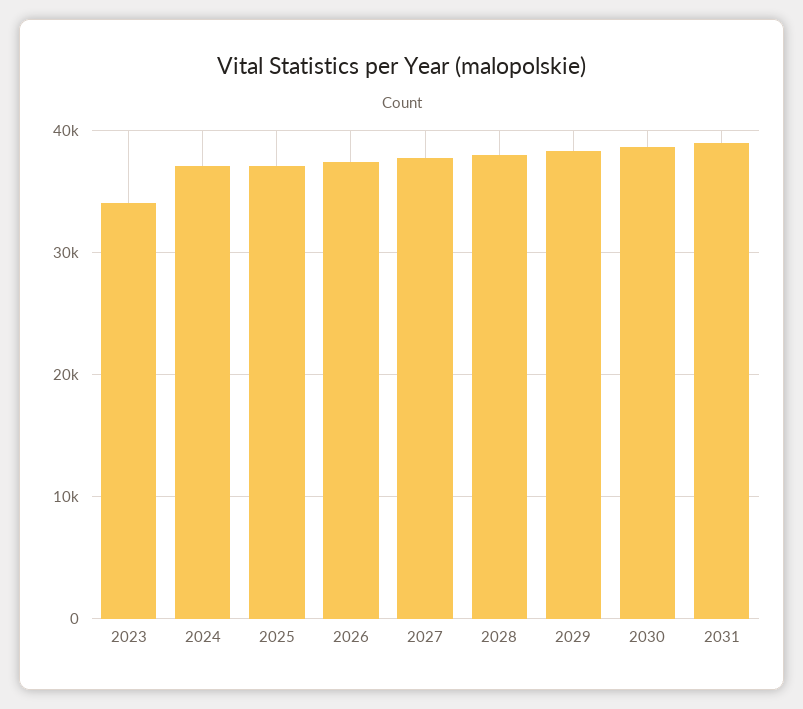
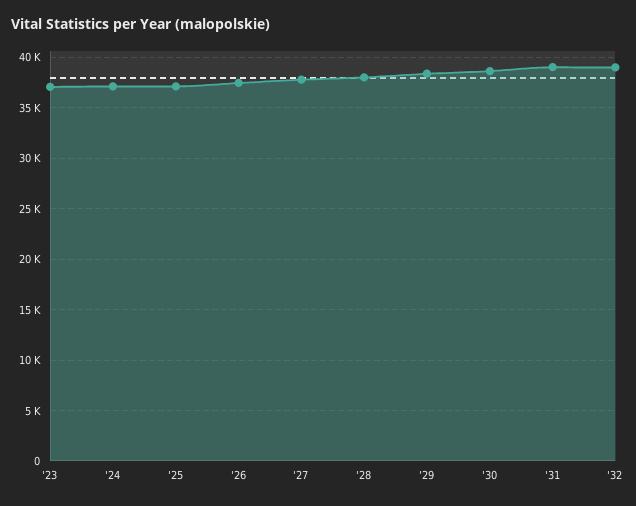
2023: 34000 -> 37000
'32: none -> 39000

